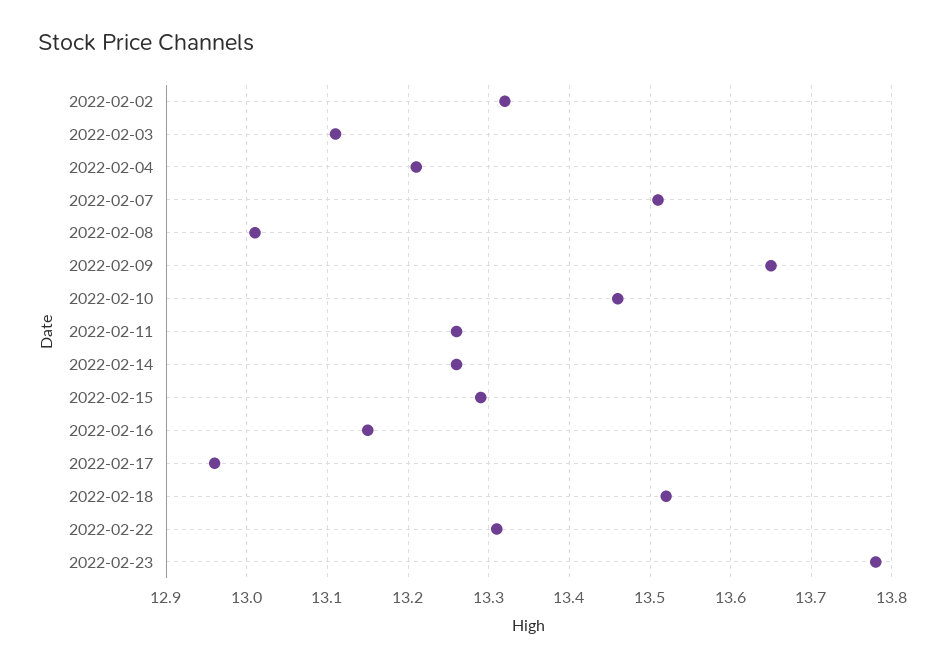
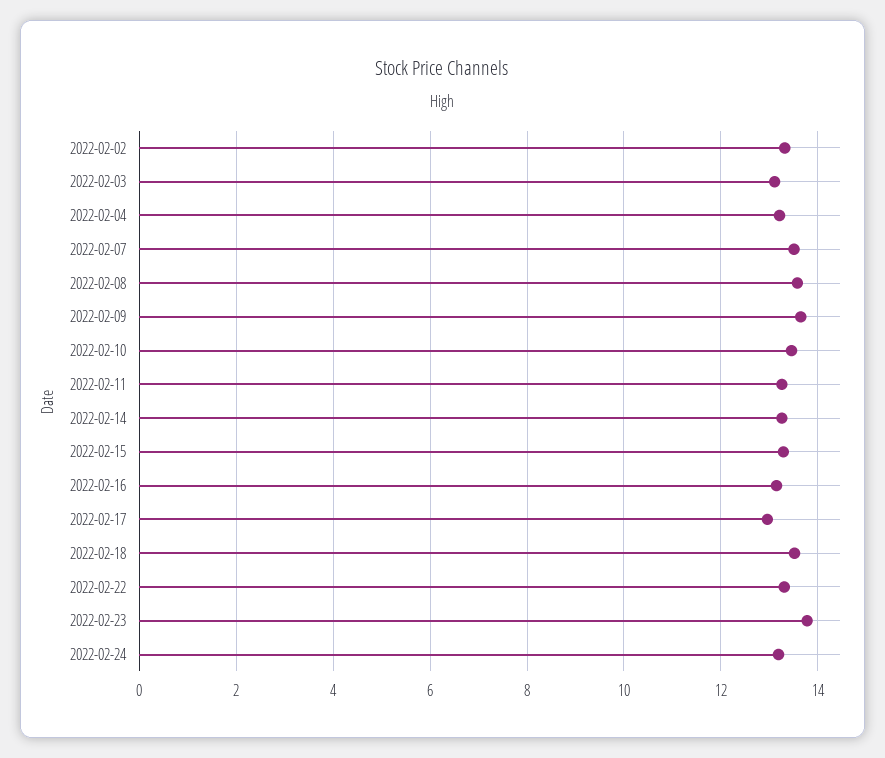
2022-02-08: 13.01 -> 13.6
2022-02-24: none -> 13.2

